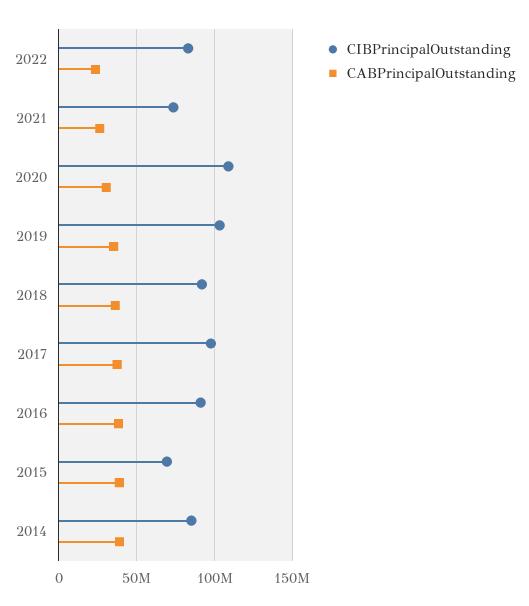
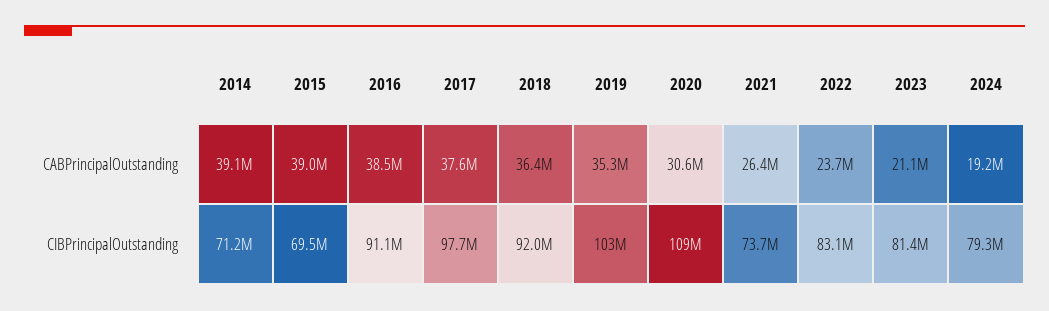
CIBPrincipalOutstanding, 2014: 85000000 -> 71200000
CABPrincipalOutstanding, 2023: none -> 21100000
CABPrincipalOutstanding, 2024: none -> 19200000
CIBPrincipalOutstanding, 2023: none -> 81400000
CIBPrincipalOutstanding, 2024: none -> 79300000

